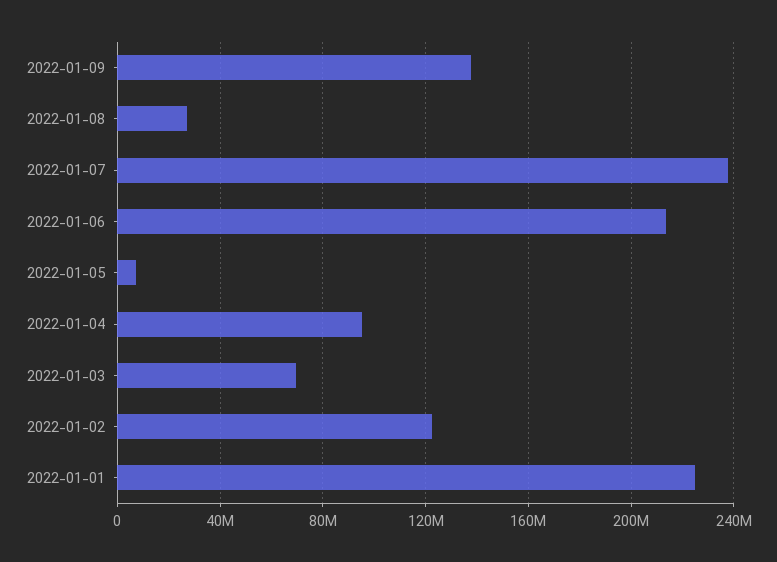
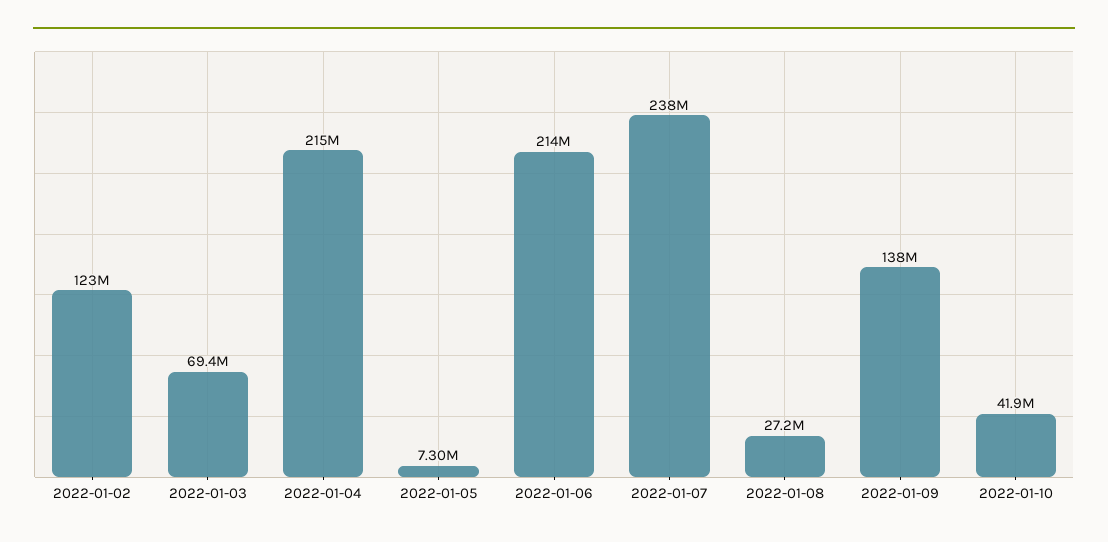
2022-01-04: 95000000 -> 215000000
2022-01-01: 225000000 -> none
2022-01-10: none -> 41900000

